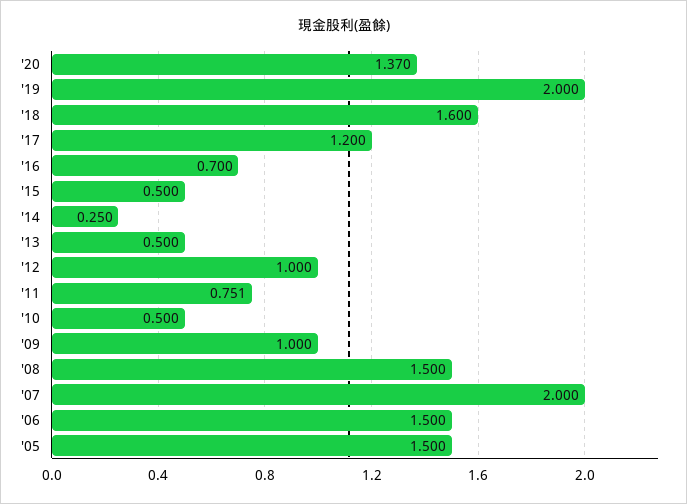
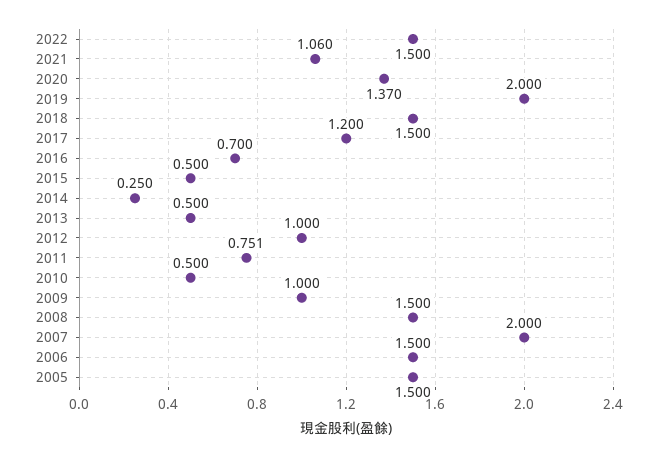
'18: 1.6 -> 1.5
2022: none -> 1.5
2021: none -> 1.06

